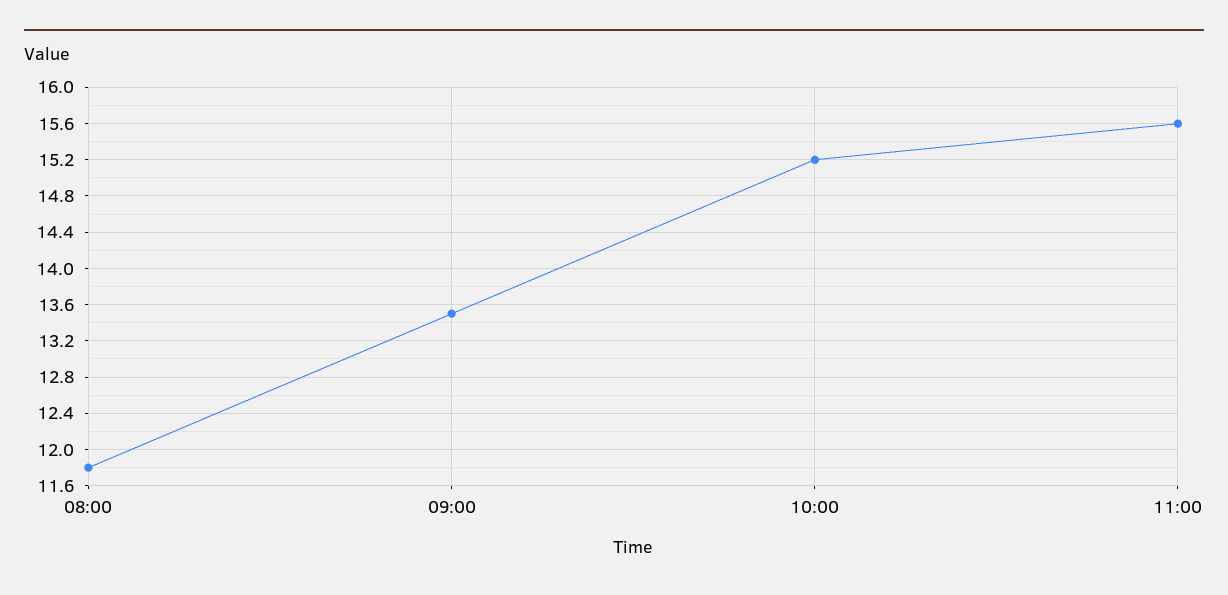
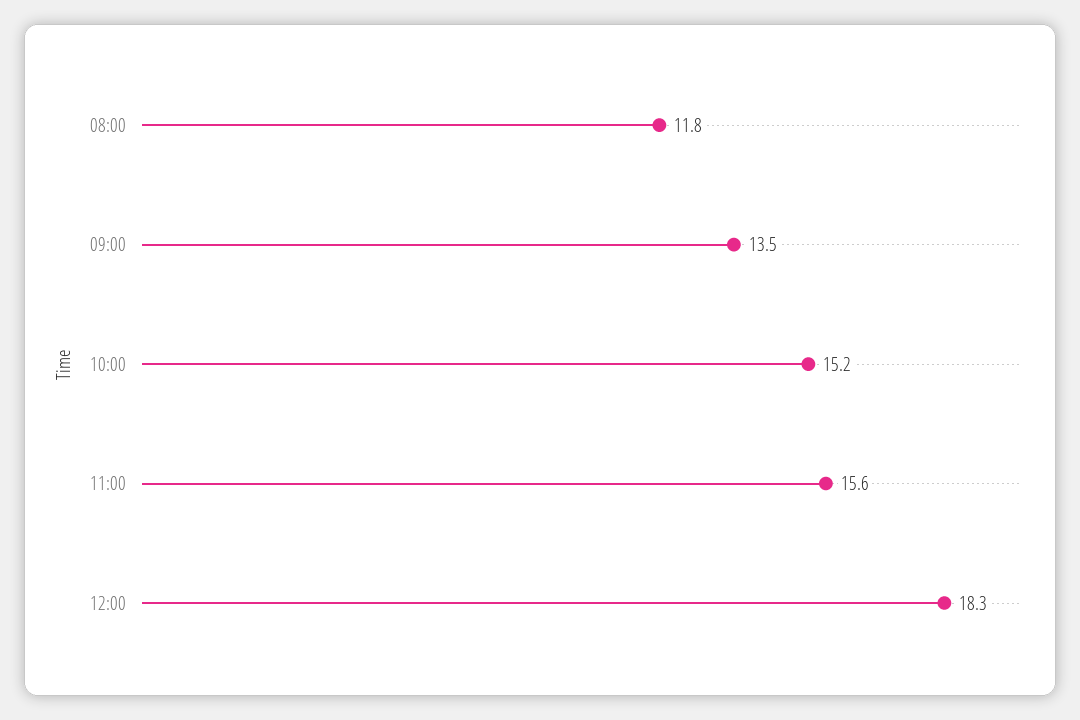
12:00: none -> 18.3

